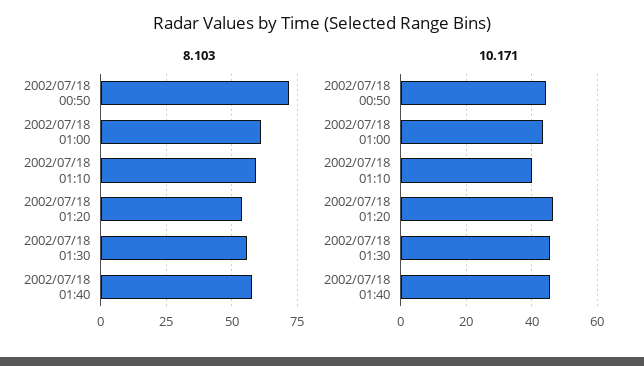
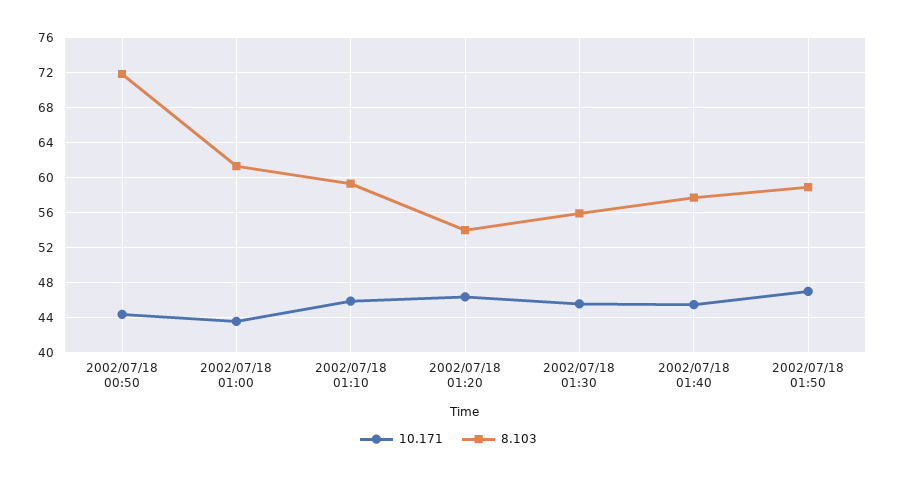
10.171, 2002/07/18 01:10: 40 -> 46
10.171, 2002/07/18 01:50: none -> 47
8.103, 2002/07/18 01:50: none -> 59

